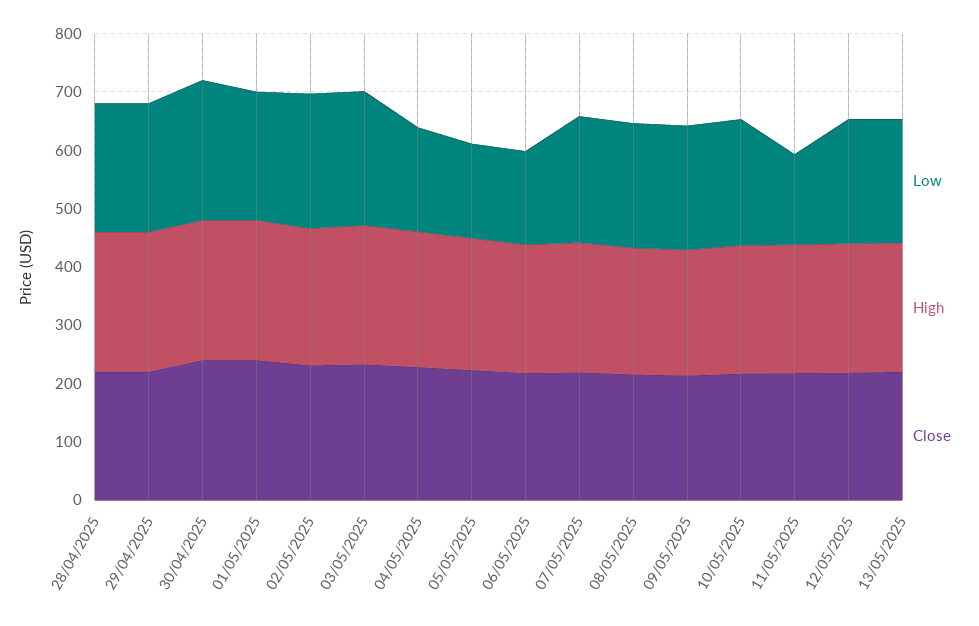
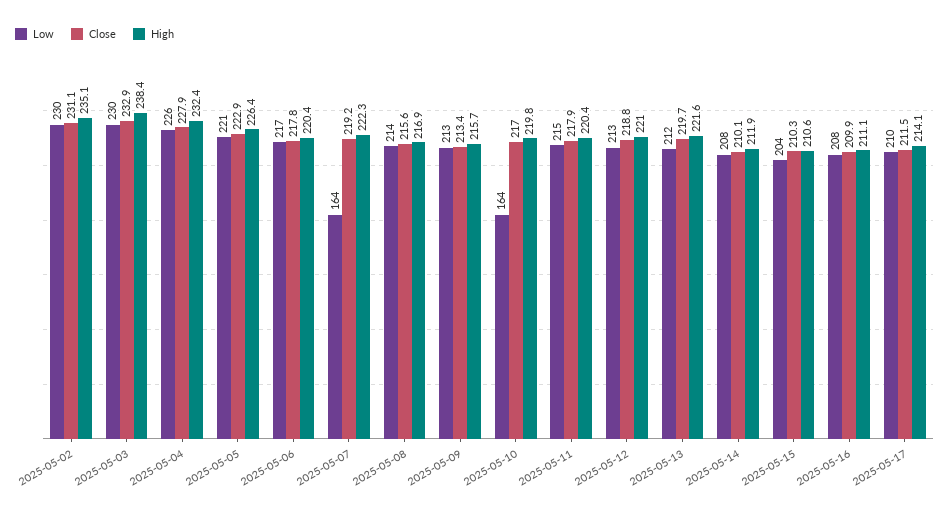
Low, 28/04/2025: 220 -> none
High, 28/04/2025: 240 -> none
Close, 28/04/2025: 220 -> none
Low, 29/04/2025: 220 -> none
High, 29/04/2025: 240 -> none
Close, 29/04/2025: 220 -> none
Low, 30/04/2025: 240 -> none
High, 30/04/2025: 240 -> none
Close, 30/04/2025: 240 -> none
Low, 01/05/2025: 220 -> none
High, 01/05/2025: 240 -> none
Close, 01/05/2025: 240 -> none
Low, 04/05/2025: 180 -> 226
Low, 05/05/2025: 160 -> 221
Low, 06/05/2025: 160 -> 217
Low, 07/05/2025: 220 -> 164
Low, 10/05/2025: 220 -> 164
Low, 11/05/2025: 160 -> 215
Low, 2025-05-14: none -> 208
Close, 2025-05-14: none -> 210.1
High, 2025-05-14: none -> 211.9
Low, 2025-05-15: none -> 204
Close, 2025-05-15: none -> 210.3
High, 2025-05-15: none -> 210.6
Low, 2025-05-16: none -> 208
Close, 2025-05-16: none -> 209.9
High, 2025-05-16: none -> 211.1
Low, 2025-05-17: none -> 210
Close, 2025-05-17: none -> 211.5
High, 2025-05-17: none -> 214.1

